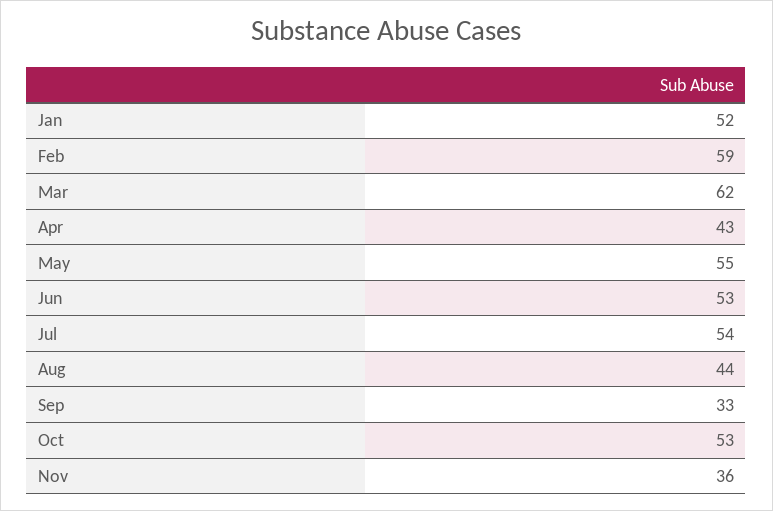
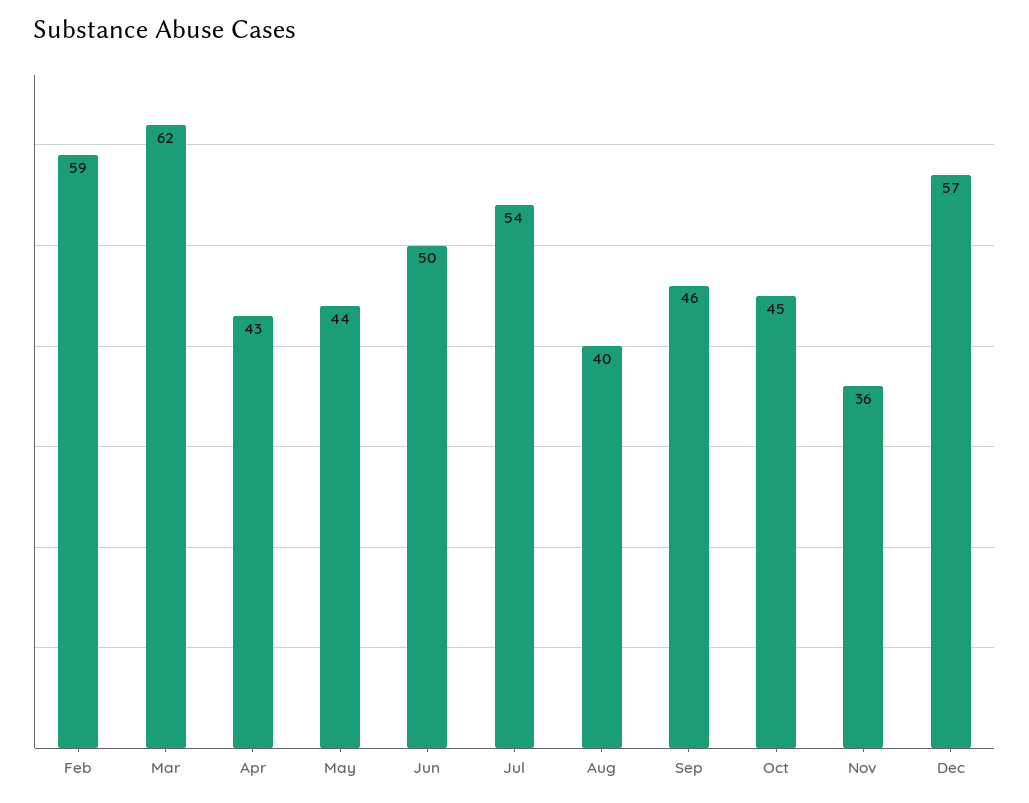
Jan: 52 -> none
May: 55 -> 44
Jun: 53 -> 50
Aug: 44 -> 40
Sep: 33 -> 46
Oct: 53 -> 45
Dec: none -> 57

